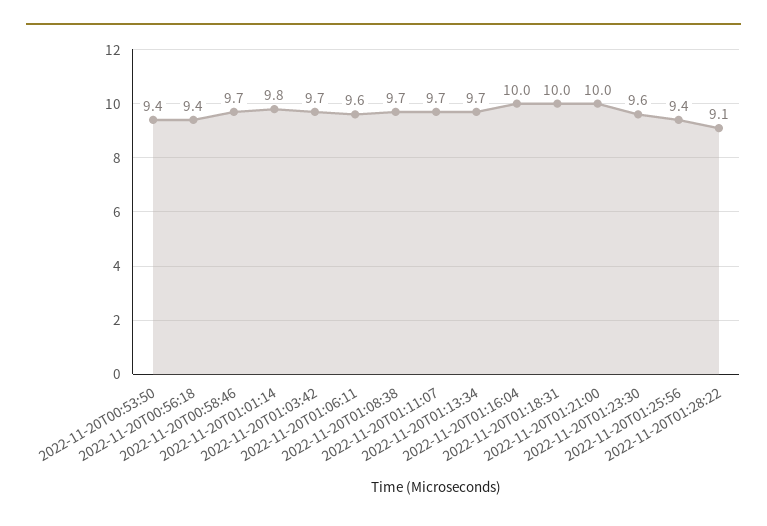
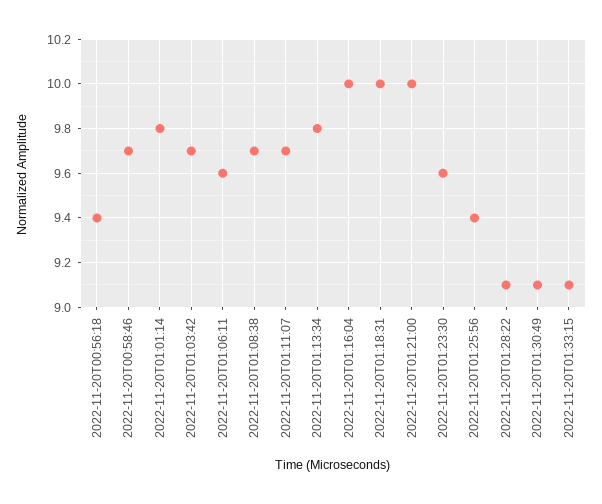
2022-11-20T00:53:50: 9.4 -> none
2022-11-20T01:13:34: 9.7 -> 9.8
2022-11-20T01:30:49: none -> 9.1
2022-11-20T01:33:15: none -> 9.1

